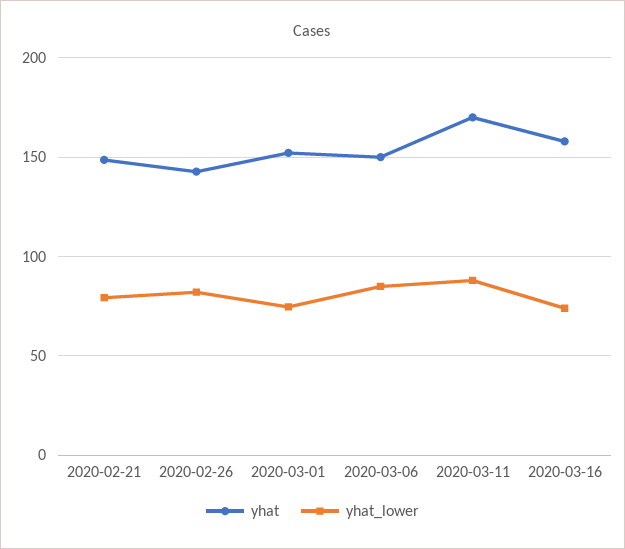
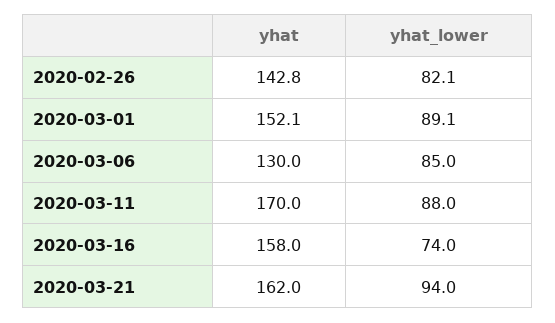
yhat, 2020-02-21: 150 -> none
yhat_lower, 2020-02-21: 80 -> none
yhat_lower, 2020-03-01: 75 -> 89.1
yhat, 2020-03-06: 150 -> 130
yhat, 2020-03-21: none -> 162
yhat_lower, 2020-03-21: none -> 94

